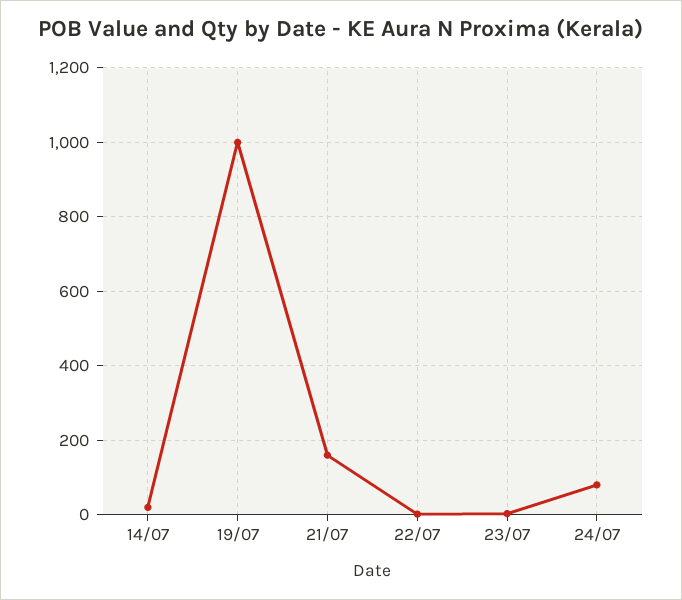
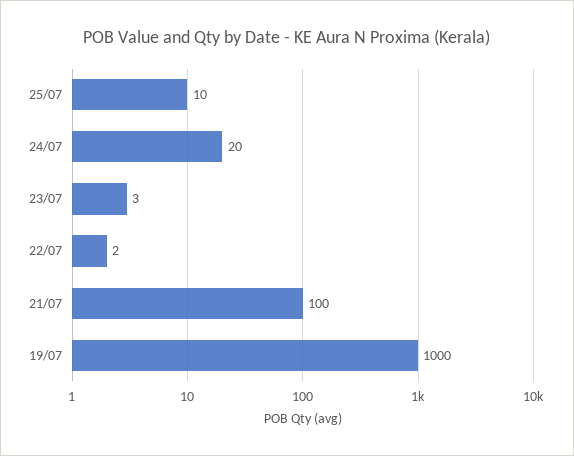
14/07: 20 -> none
21/07: 160 -> 100
24/07: 80 -> 20
25/07: none -> 10

